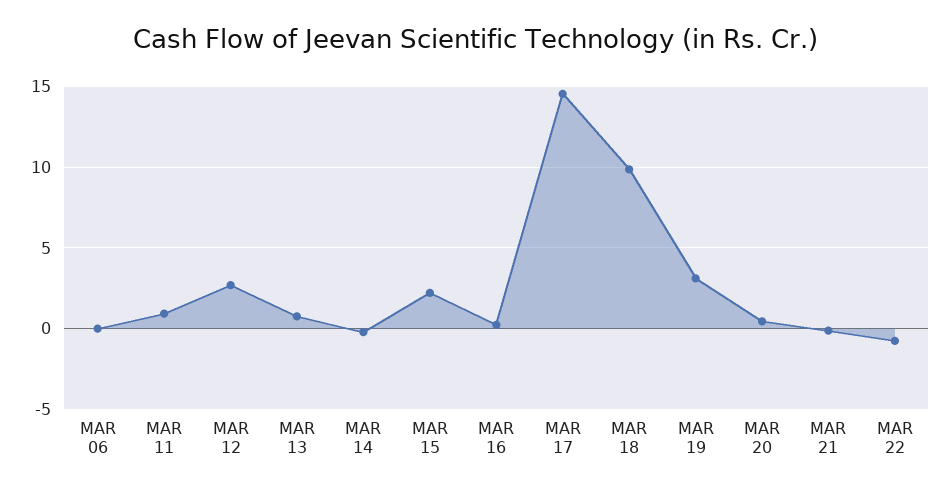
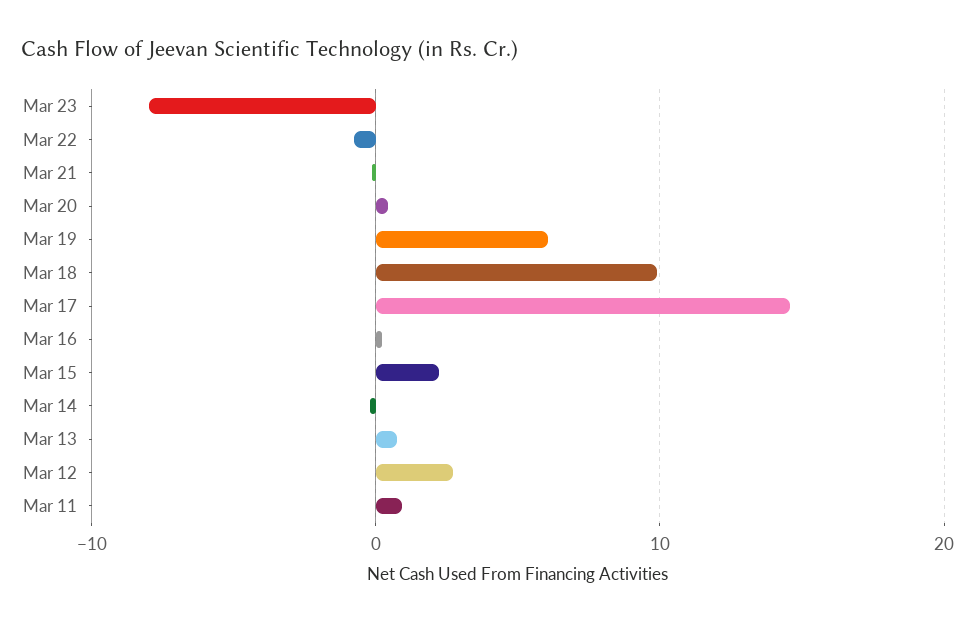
MAR 06: 0 -> none
MAR 19: 3 -> 6
Mar 23: none -> -8

